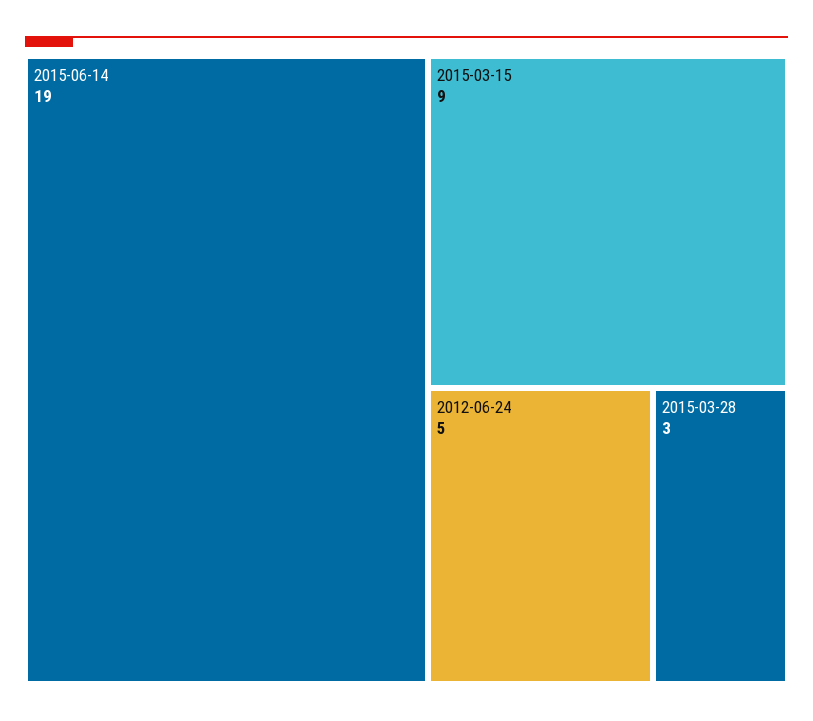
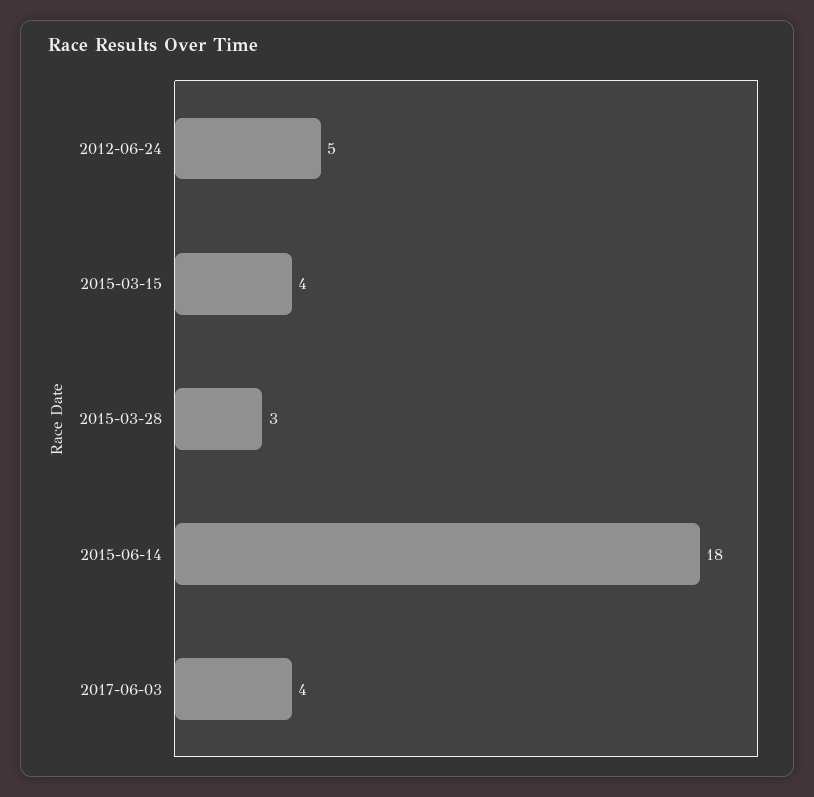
2015-06-14: 19 -> 18
2015-03-15: 9 -> 4
2017-06-03: none -> 4

